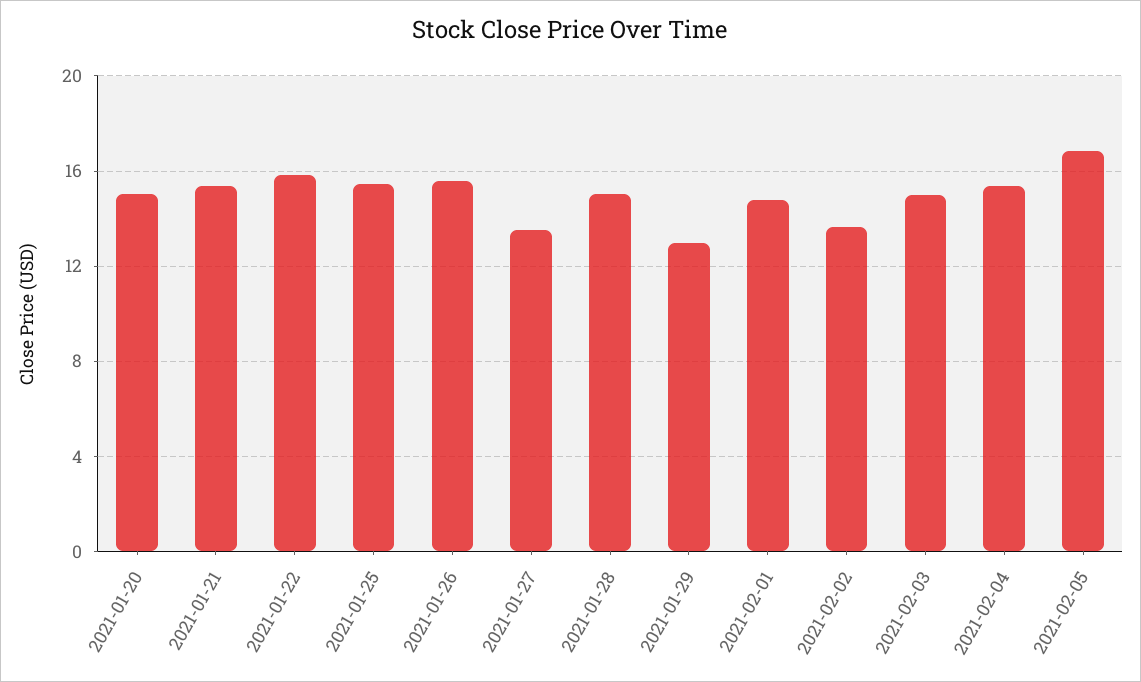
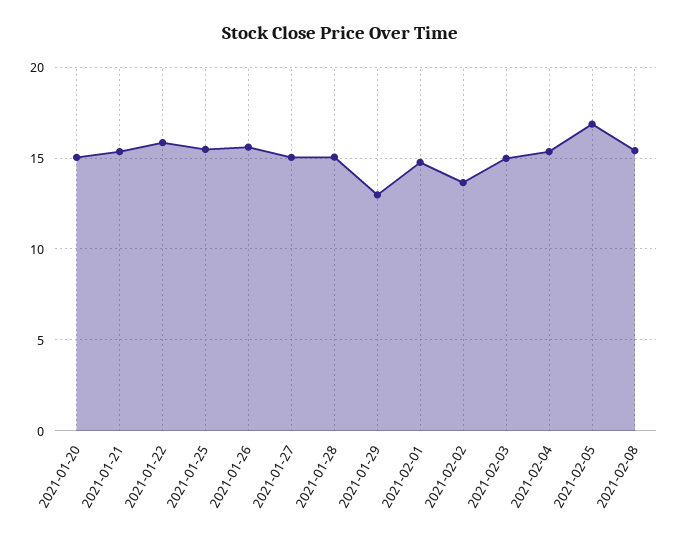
2021-01-27: 13.5 -> 15
2021-02-08: none -> 15.5

